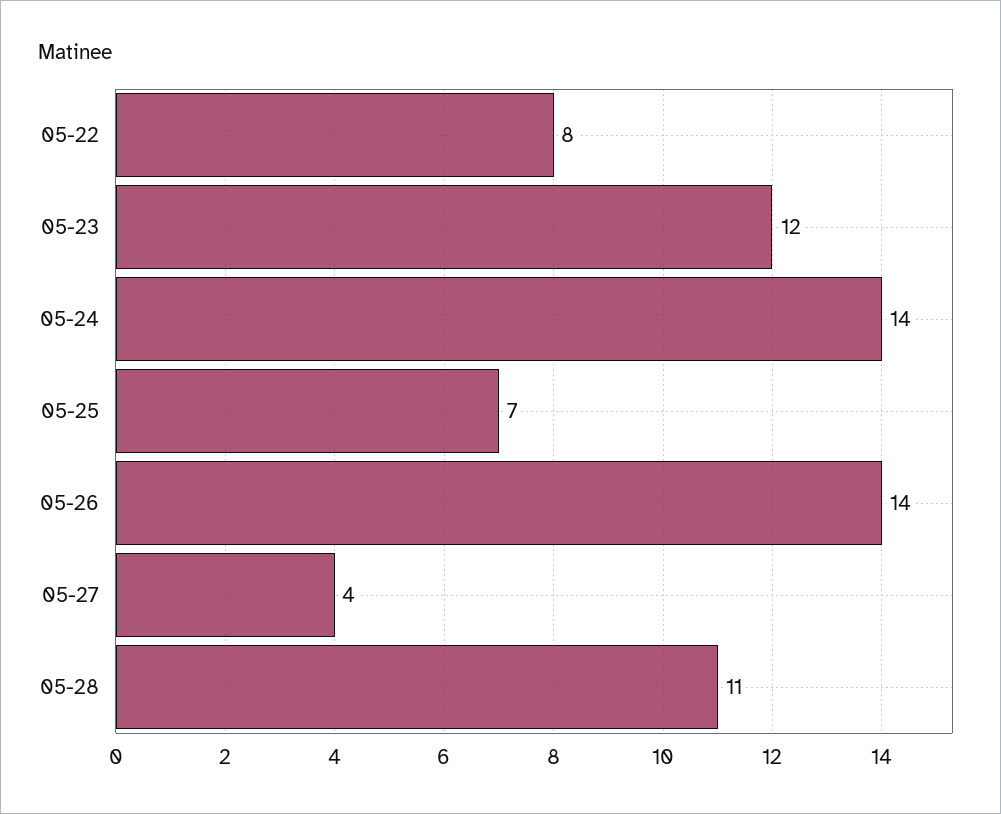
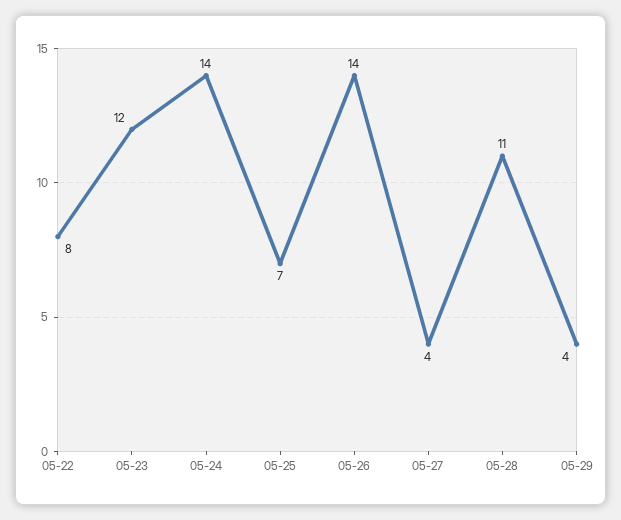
05-29: none -> 4

